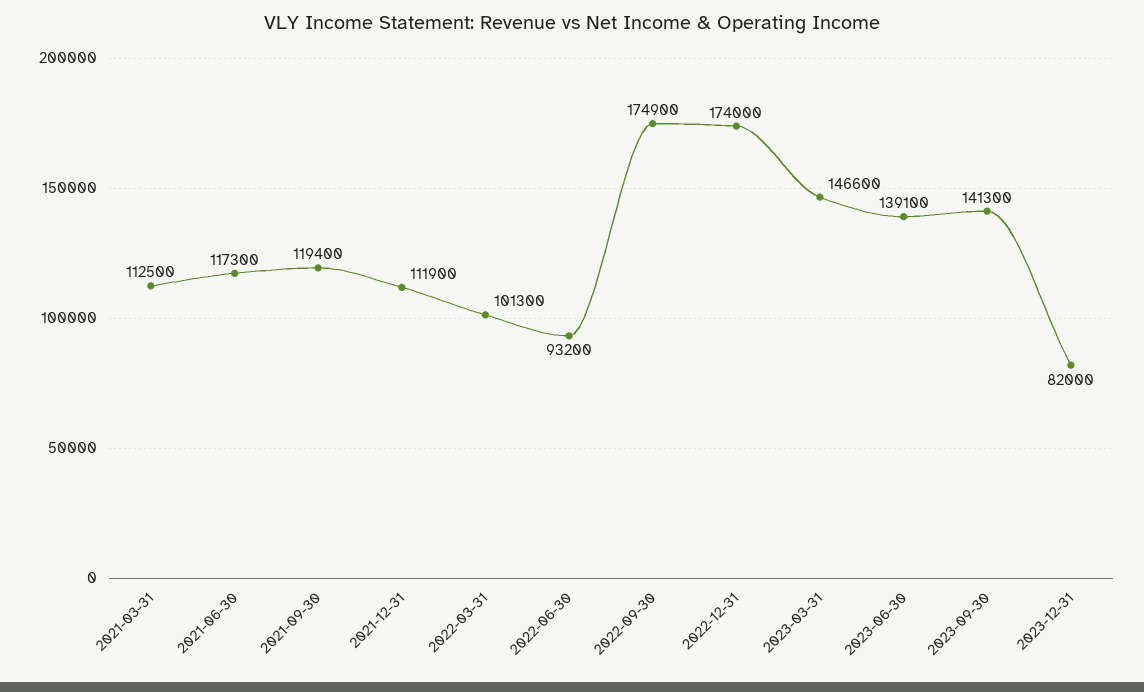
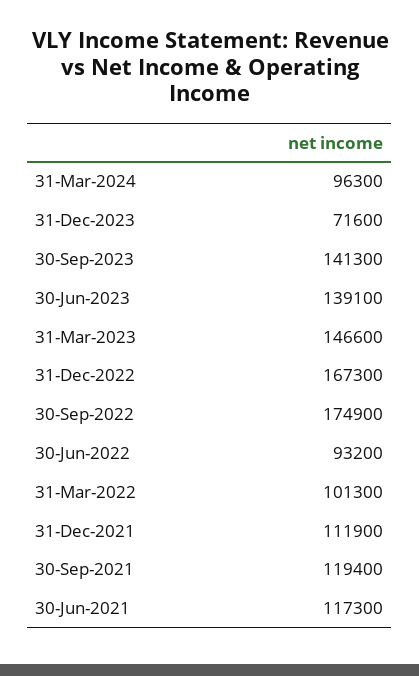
2021-03-31: 112500 -> none
2022-12-31: 174000 -> 167300
2023-12-31: 82000 -> 71600
31-Mar-2024: none -> 96300

